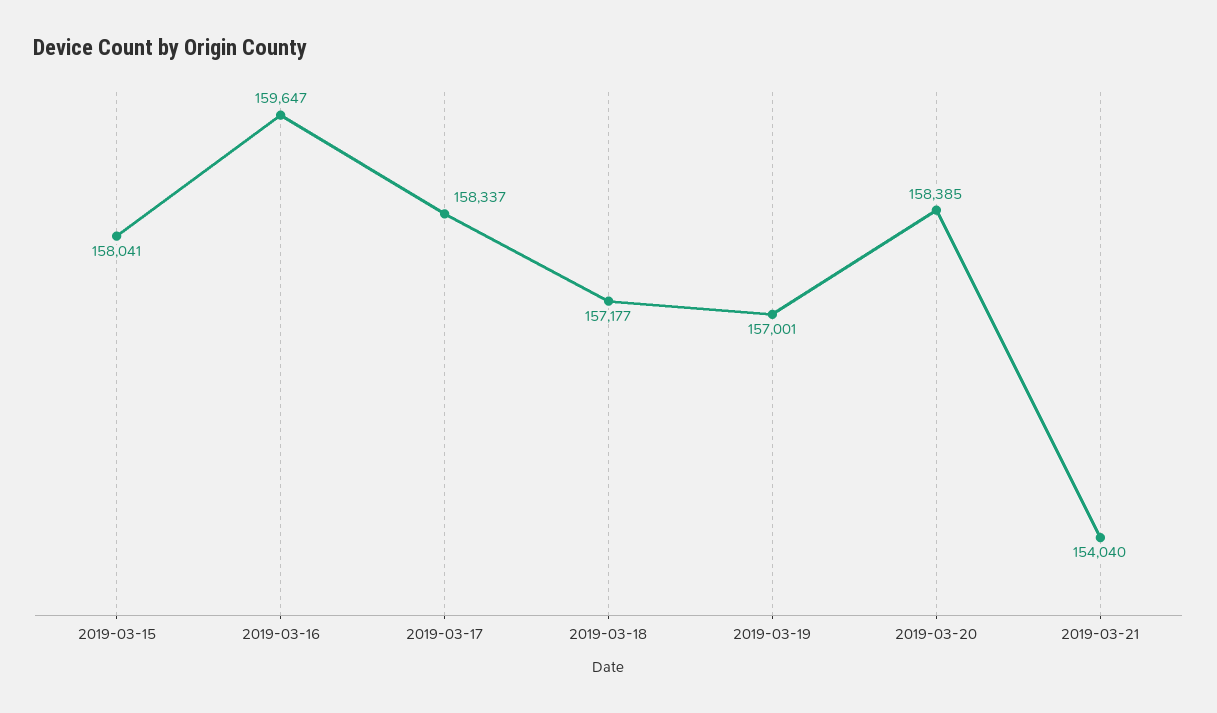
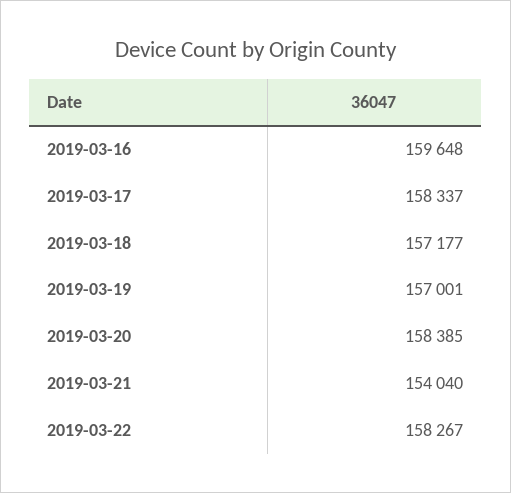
2019-03-15: 158041 -> none
2019-03-16: 159647 -> 159648
2019-03-22: none -> 158267

